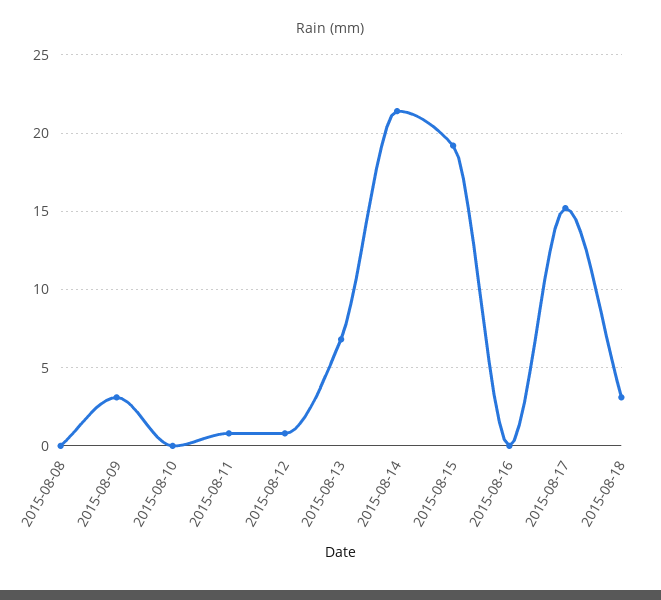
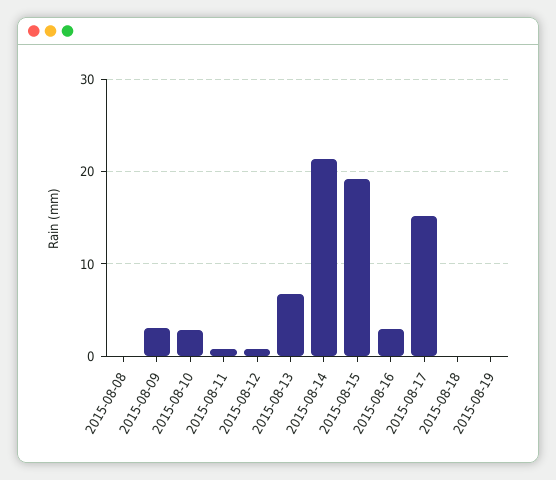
2015-08-10: 0 -> 3
2015-08-16: 0 -> 3
2015-08-18: 3 -> 0
2015-08-19: none -> 0

